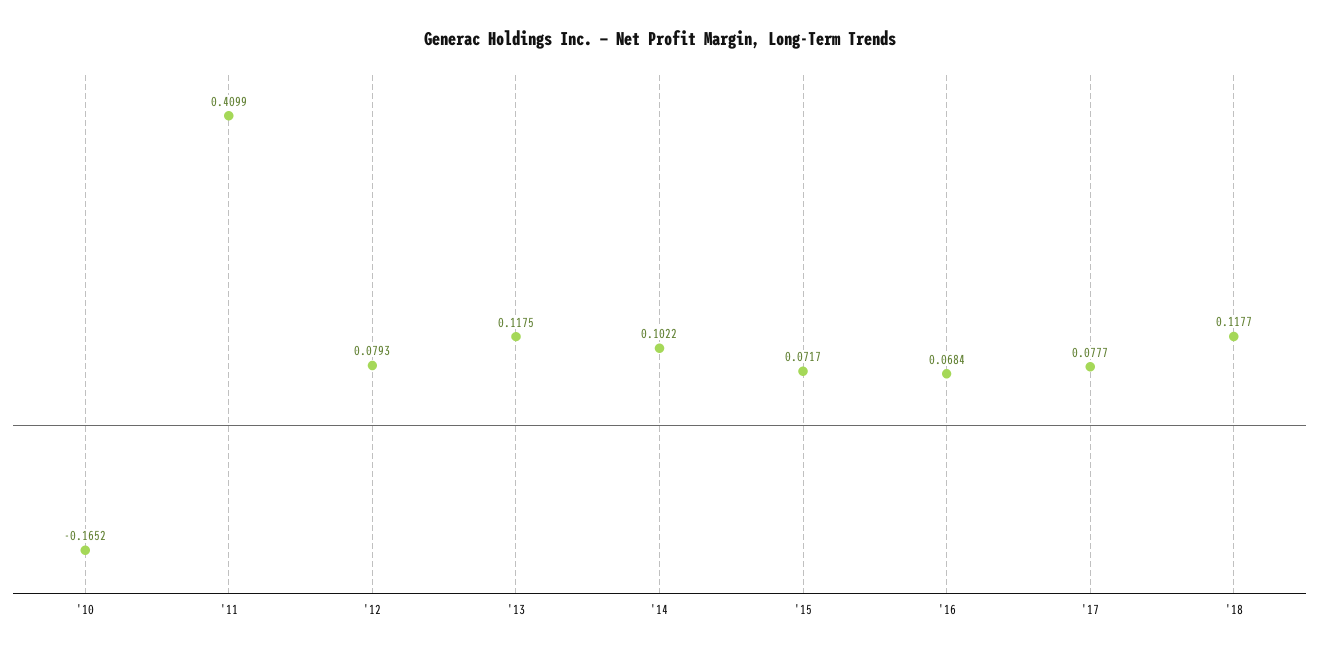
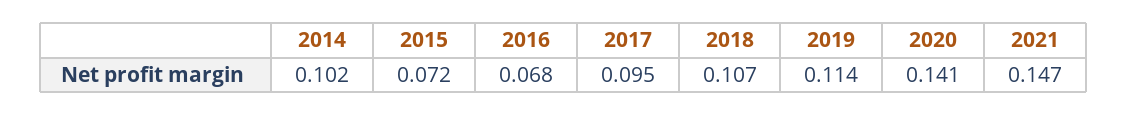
'10: -0.1652 -> none
'11: 0.4099 -> none
'12: 0.0793 -> none
'13: 0.1175 -> none
'17: 0.0777 -> 0.095
'18: 0.1177 -> 0.107
2019: none -> 0.114
2020: none -> 0.141
2021: none -> 0.147

